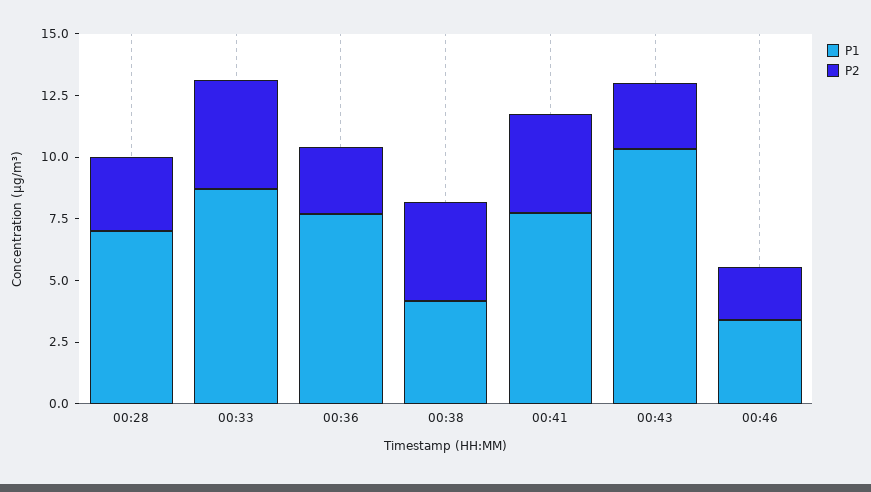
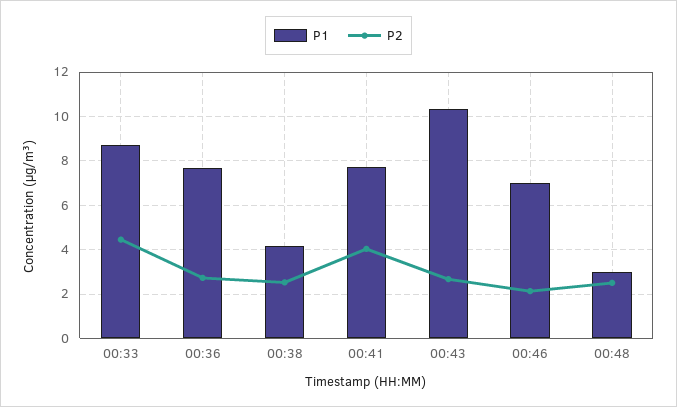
P1, 00:28: 7 -> none
P2, 00:28: 3 -> none
P2, 00:38: 4 -> 2.5
P1, 00:46: 3.5 -> 7
P1, 00:48: none -> 3
P2, 00:48: none -> 2.5

